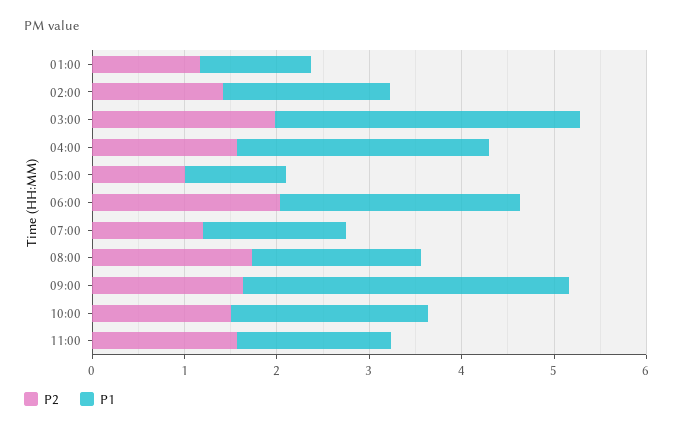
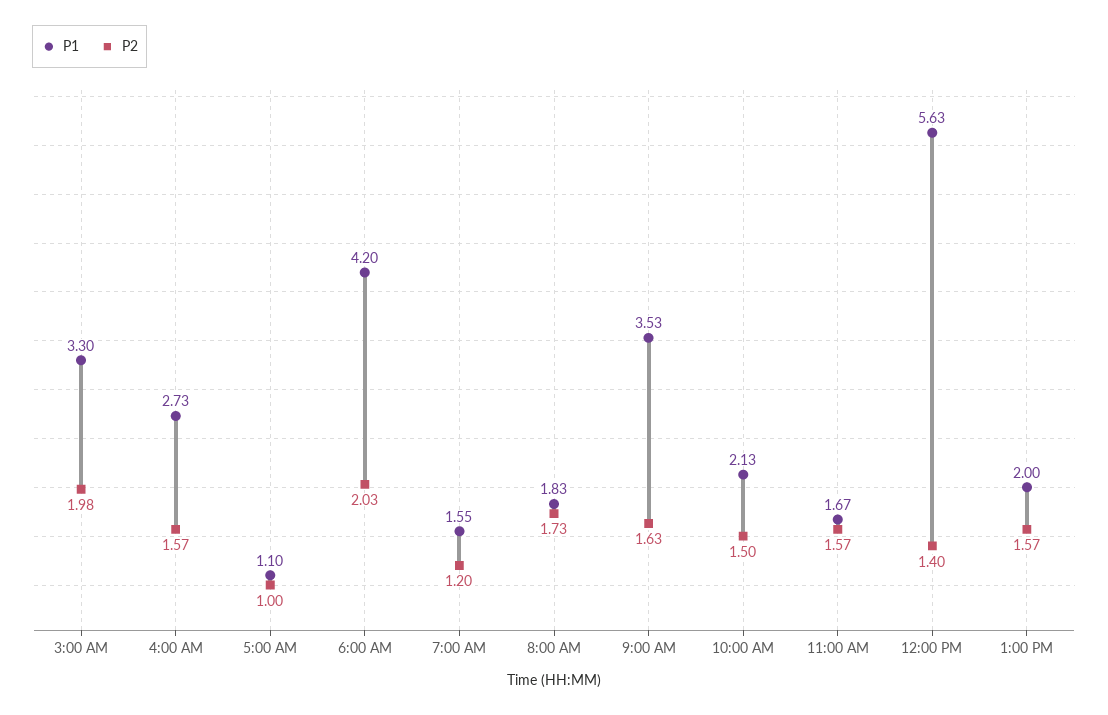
P2, 01:00: 1.2 -> none
P1, 01:00: 1.2 -> none
P2, 02:00: 1.4 -> none
P1, 02:00: 1.8 -> none
P1, 06:00: 2.6 -> 4.2
P1, 12:00 PM: none -> 5.63
P2, 12:00 PM: none -> 1.4
P1, 1:00 PM: none -> 2
P2, 1:00 PM: none -> 1.57

